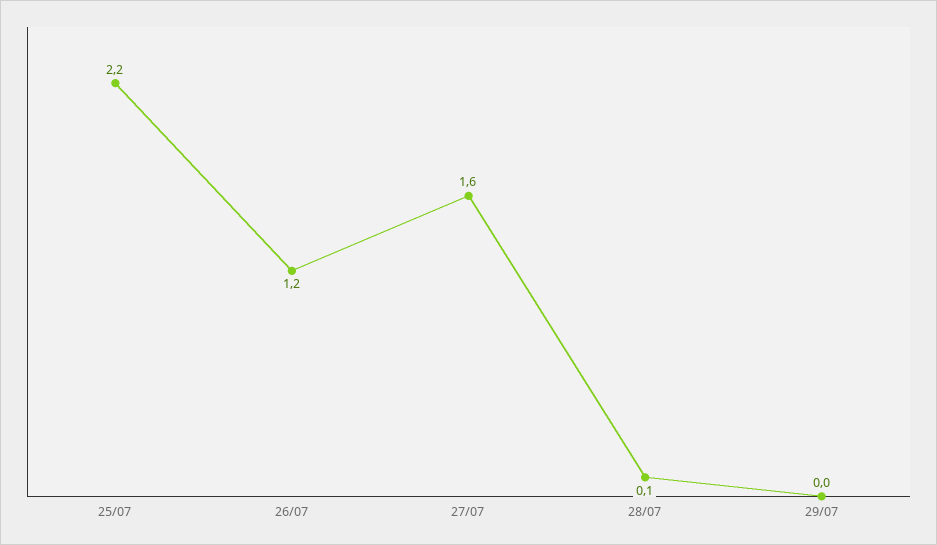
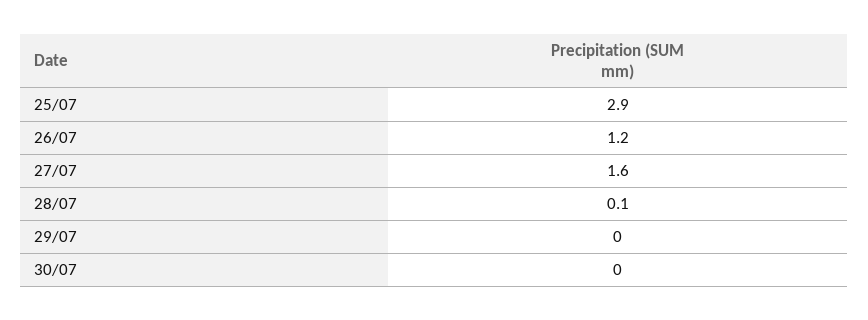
25/07: 2.2 -> 2.9
30/07: none -> 0

